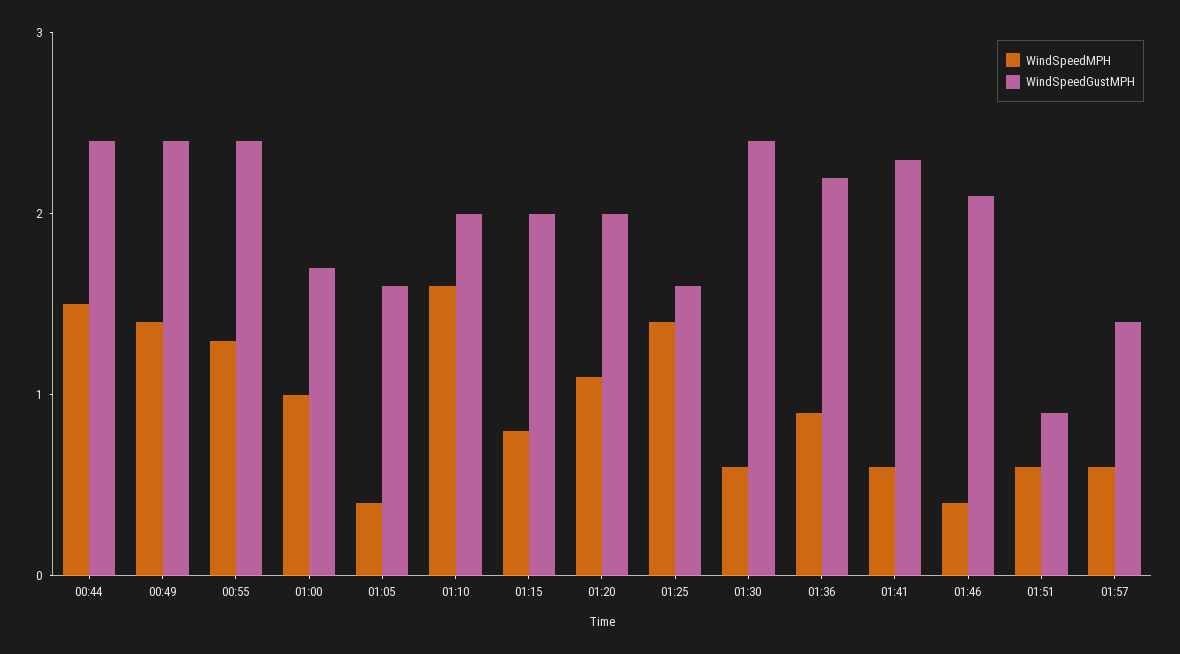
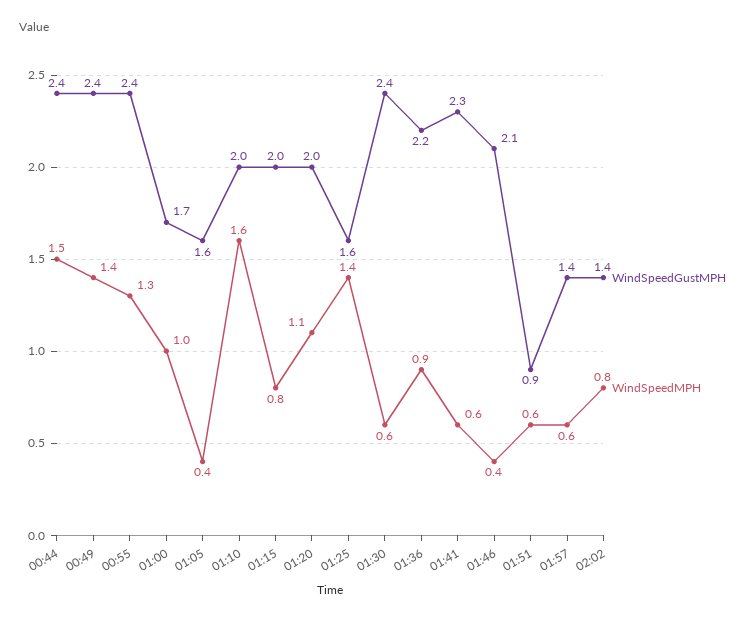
WindSpeedGustMPH, 02:02: none -> 1.4
WindSpeedMPH, 02:02: none -> 0.8

